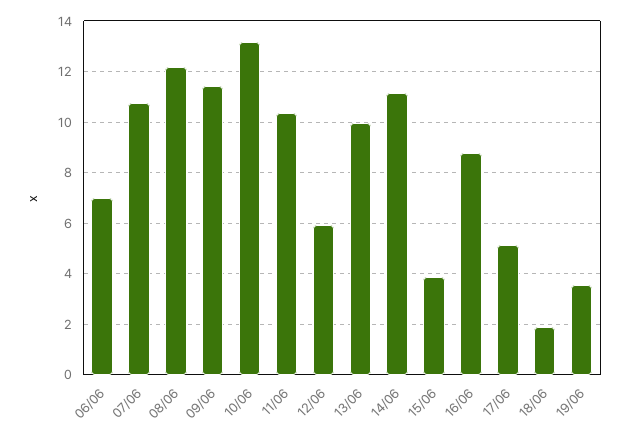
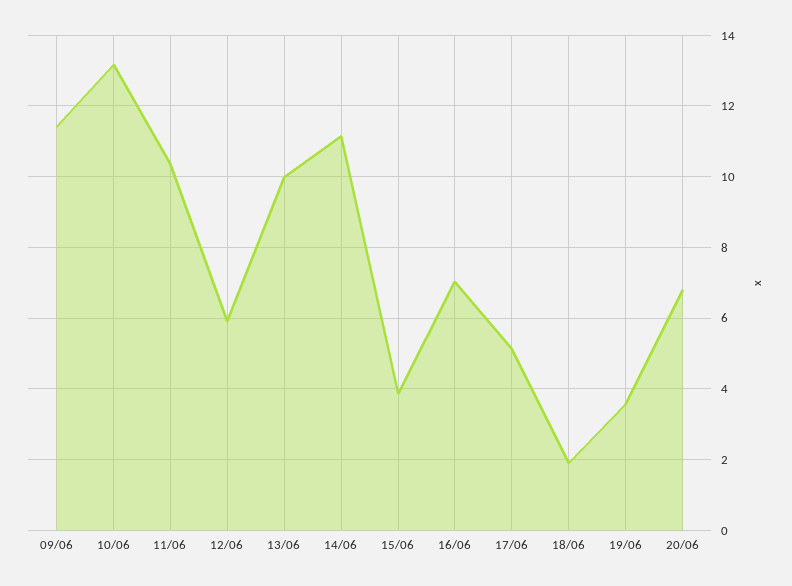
06/06: 7 -> none
07/06: 10.75 -> none
08/06: 12.25 -> none
16/06: 8.75 -> 7
20/06: none -> 6.8

